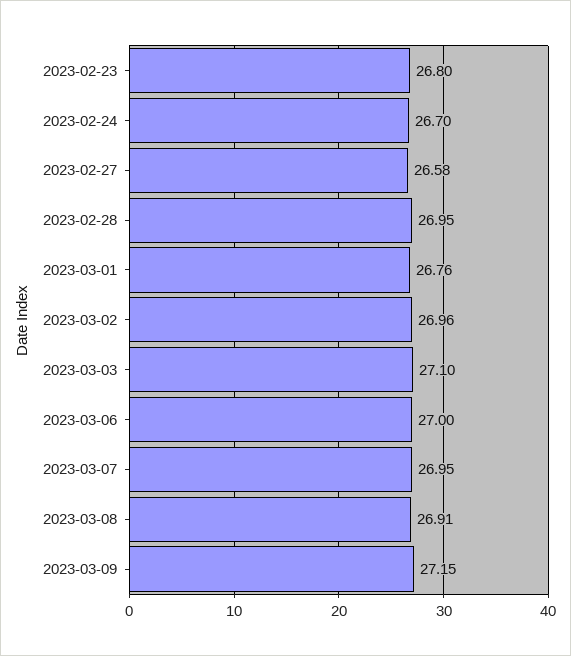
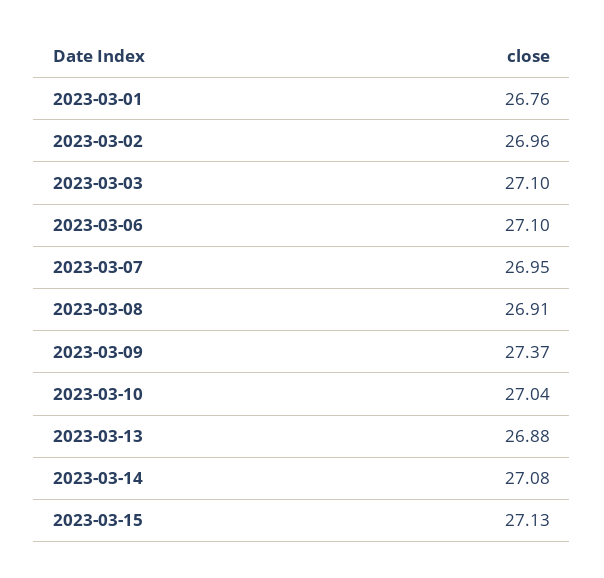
2023-02-23: 26.8 -> none
2023-02-24: 26.7 -> none
2023-02-27: 26.58 -> none
2023-02-28: 26.95 -> none
2023-03-06: 27 -> 27.1
2023-03-09: 27.15 -> 27.37
2023-03-10: none -> 27.04
2023-03-13: none -> 26.88
2023-03-14: none -> 27.08
2023-03-15: none -> 27.13

